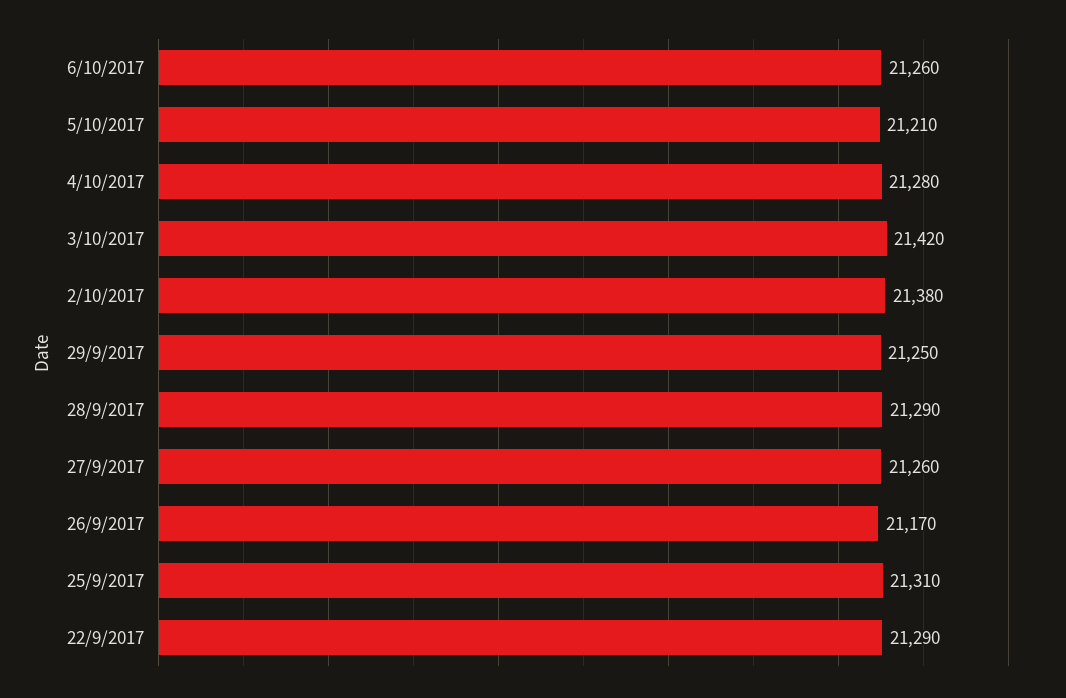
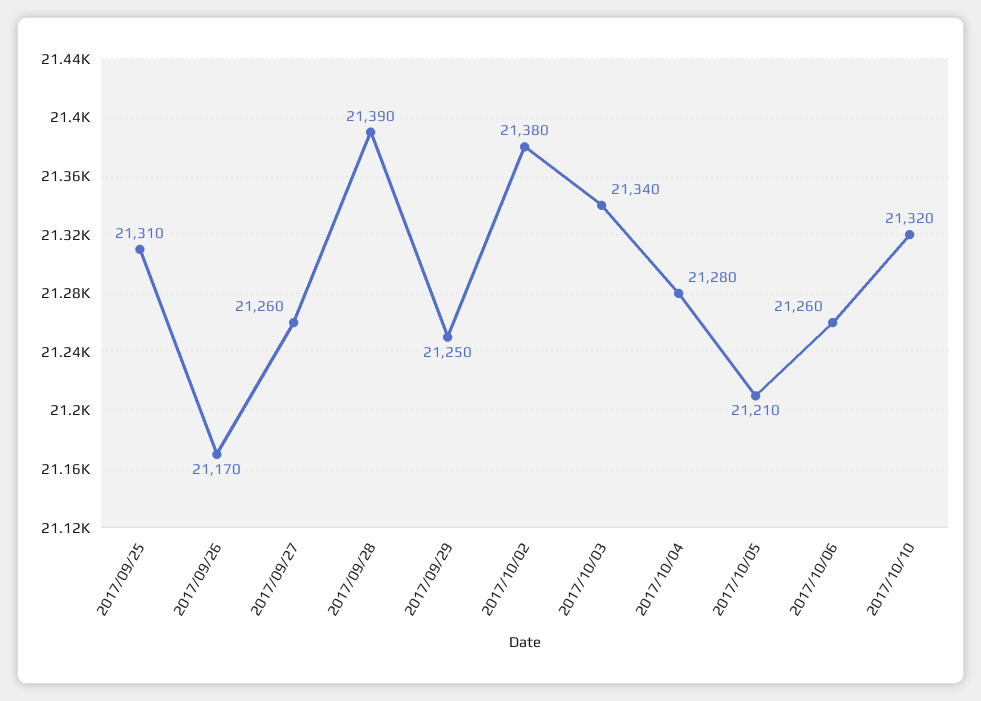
3/10/2017: 21420 -> 21340
28/9/2017: 21290 -> 21390
22/9/2017: 21290 -> none
2017/10/10: none -> 21320

